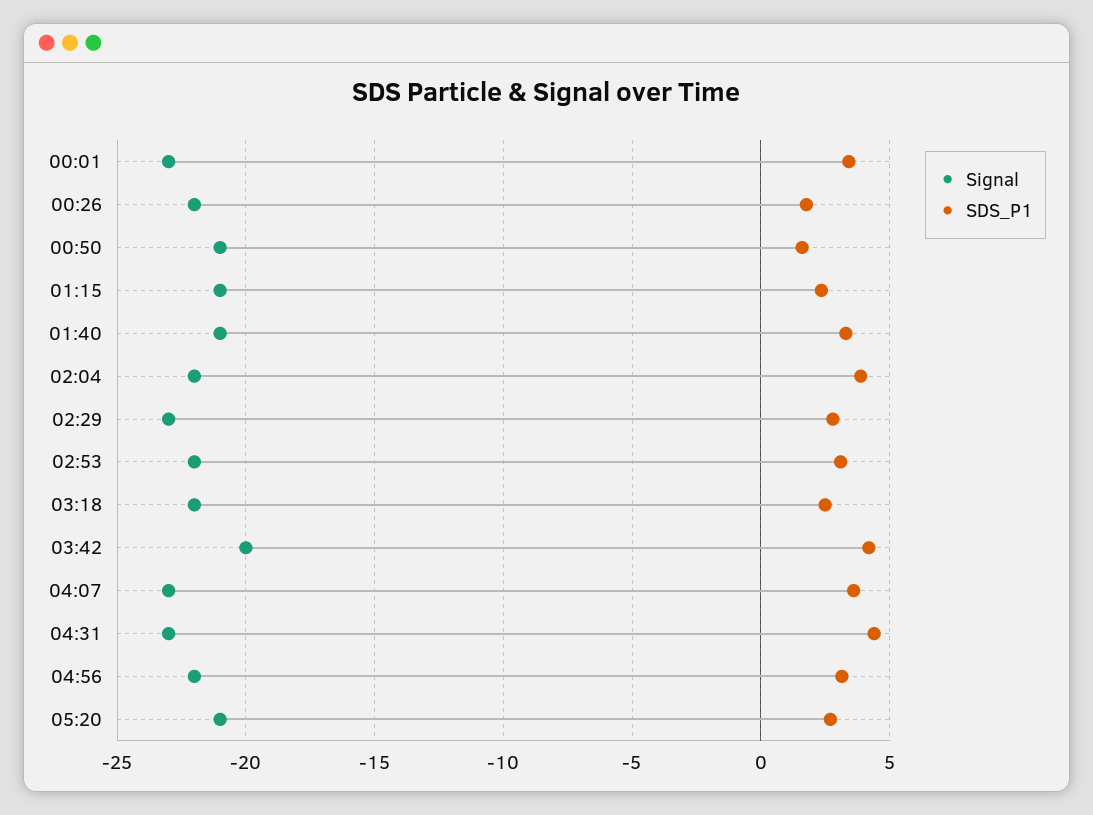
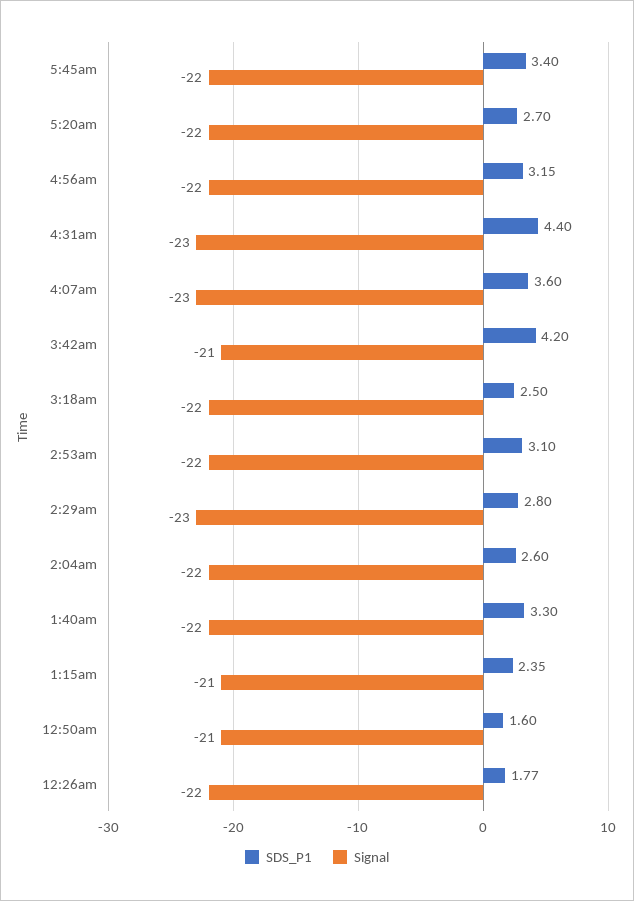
Signal, 00:01: -23 -> none
SDS_P1, 00:01: 3.5 -> none
Signal, 01:40: -21 -> -22
SDS_P1, 02:04: 4 -> 2.6
Signal, 03:42: -20 -> -21
Signal, 05:20: -21 -> -22
SDS_P1, 5:45am: none -> 3.4
Signal, 5:45am: none -> -22

